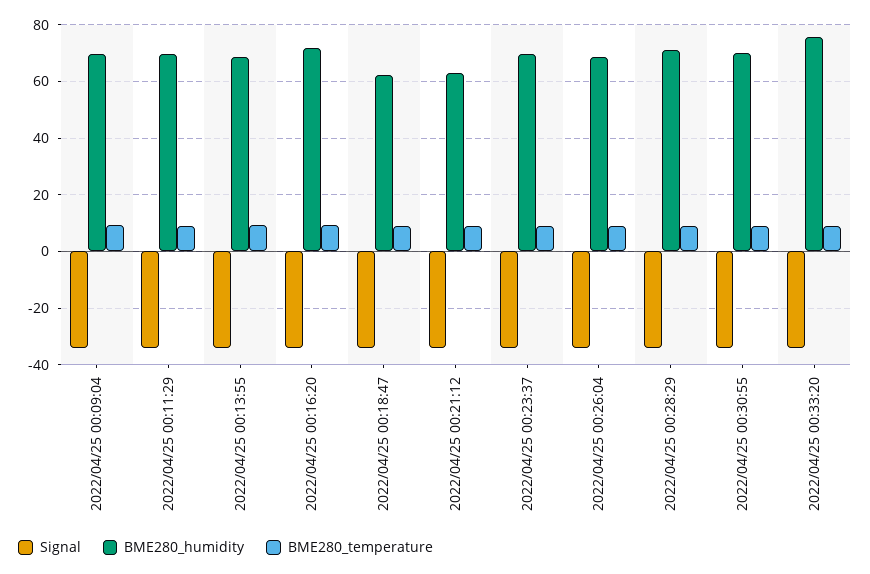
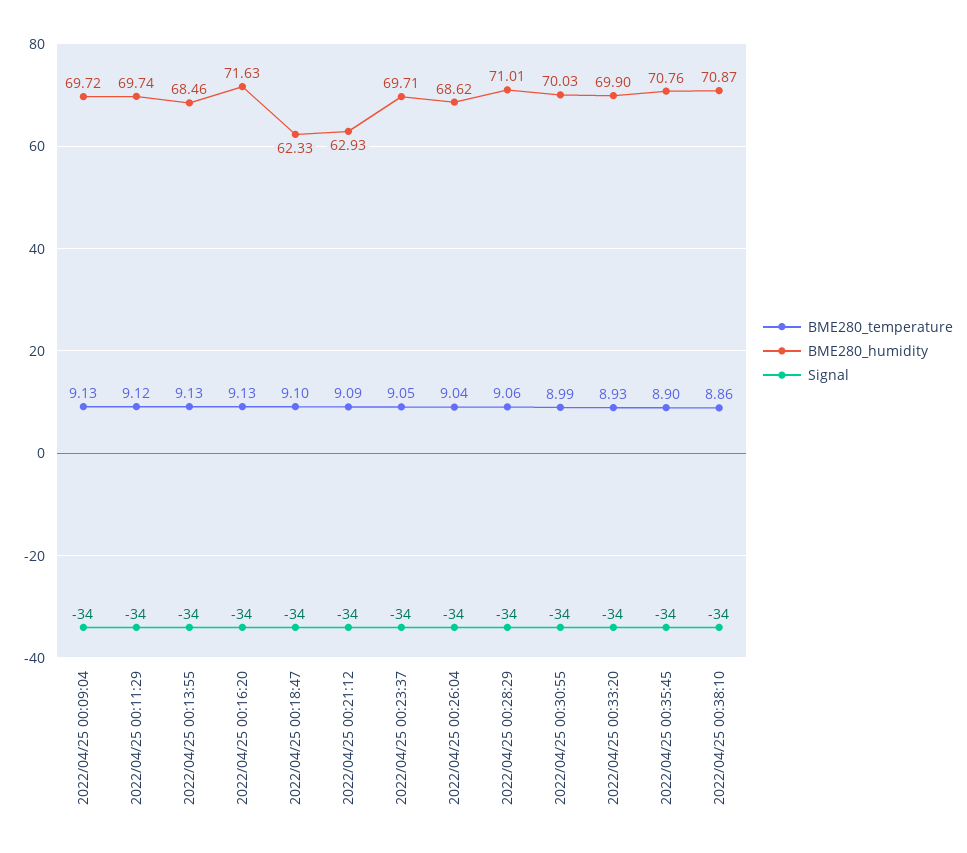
BME280_humidity, 2022/04/25 00:33:20: 75 -> 69.9
BME280_temperature, 2022/04/25 00:35:45: none -> 8.9
BME280_humidity, 2022/04/25 00:35:45: none -> 70.76
Signal, 2022/04/25 00:35:45: none -> -34
BME280_temperature, 2022/04/25 00:38:10: none -> 8.86
BME280_humidity, 2022/04/25 00:38:10: none -> 70.87
Signal, 2022/04/25 00:38:10: none -> -34

